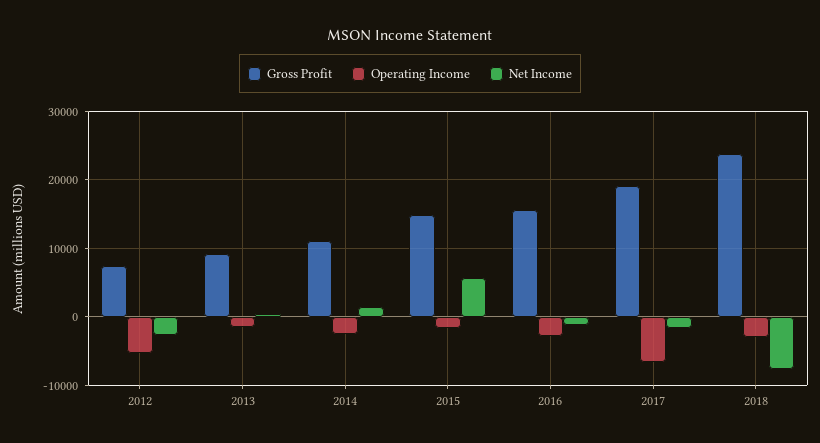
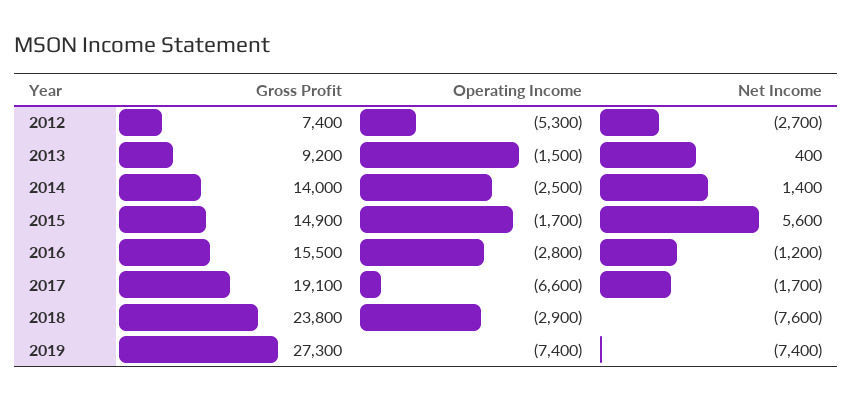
Gross Profit, 2014: 11000 -> 14000
Gross Profit, 2019: none -> 27300
Operating Income, 2019: none -> -7400
Net Income, 2019: none -> -7400

